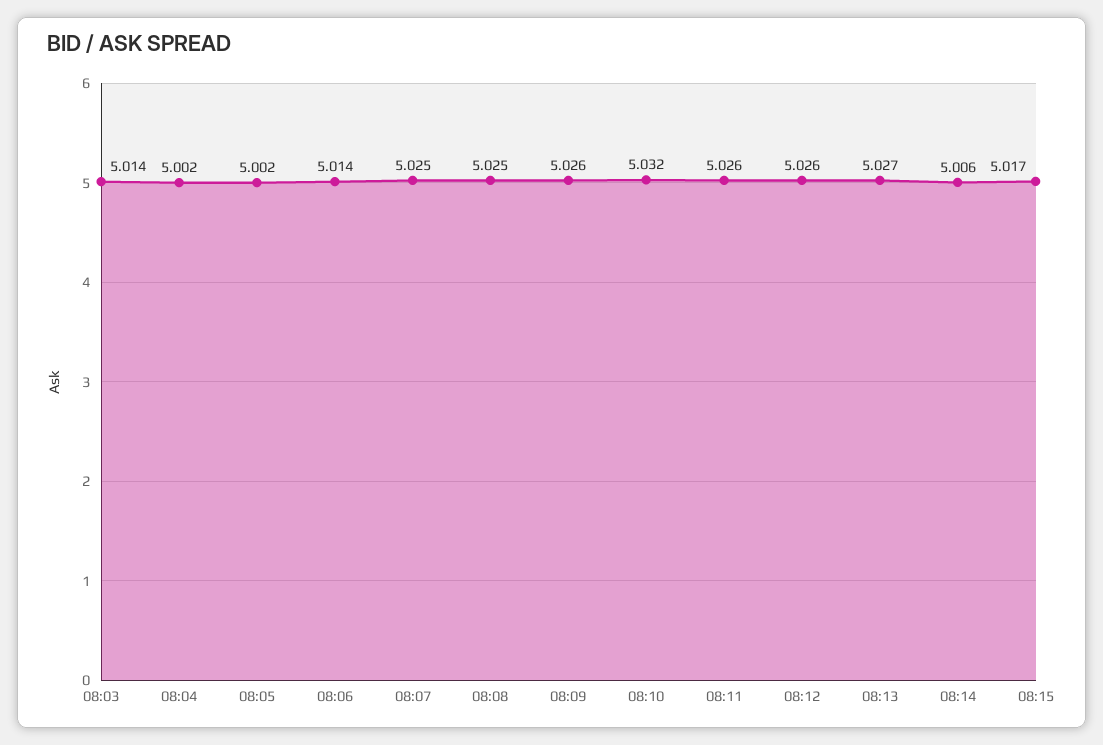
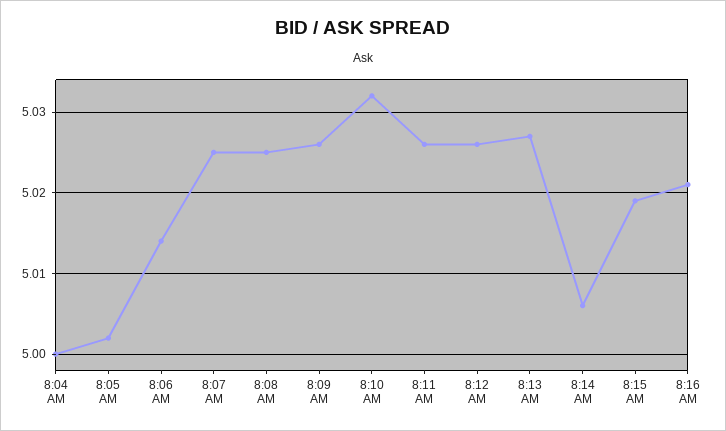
08:03: 5.014 -> none
08:04: 5.002 -> 5
08:15: 5.017 -> 5.019
8:16 AM: none -> 5.021

